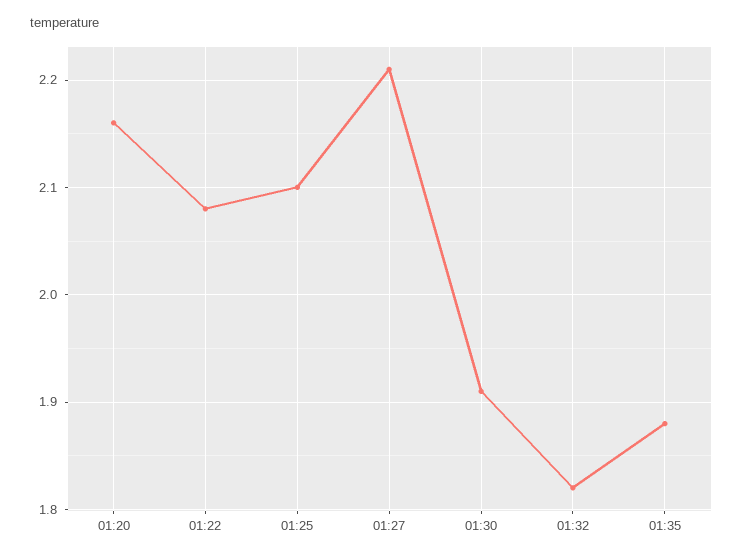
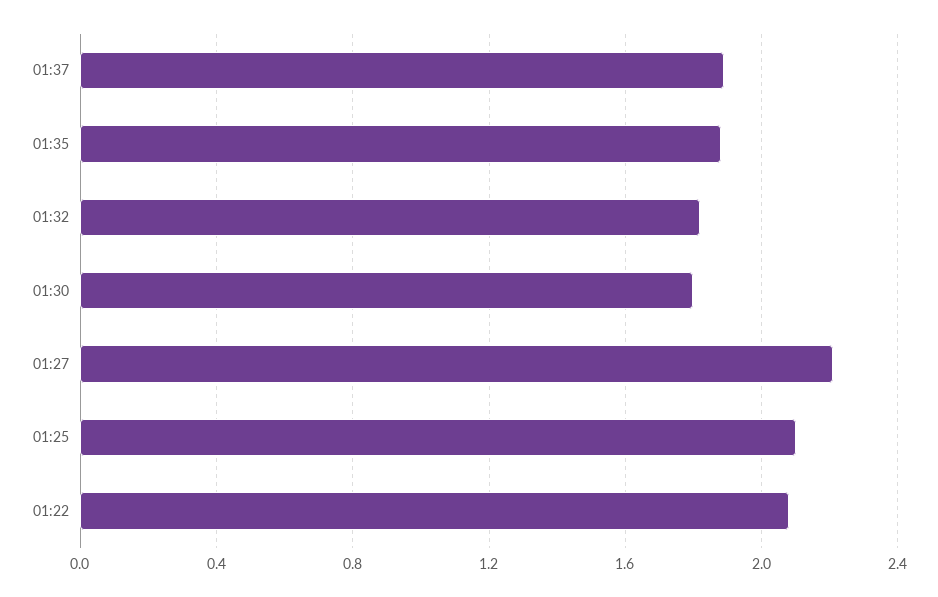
01:20: 2.16 -> none
01:30: 1.91 -> 1.8
01:37: none -> 1.9

